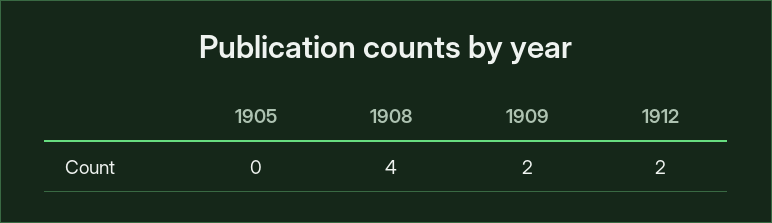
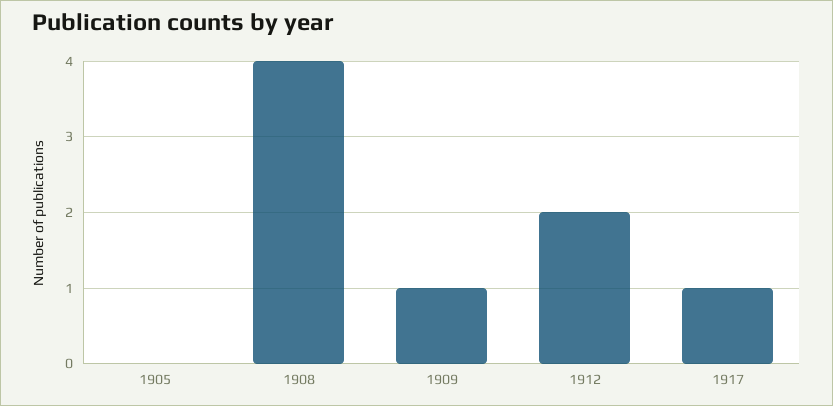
1909: 2 -> 1
1917: none -> 1

